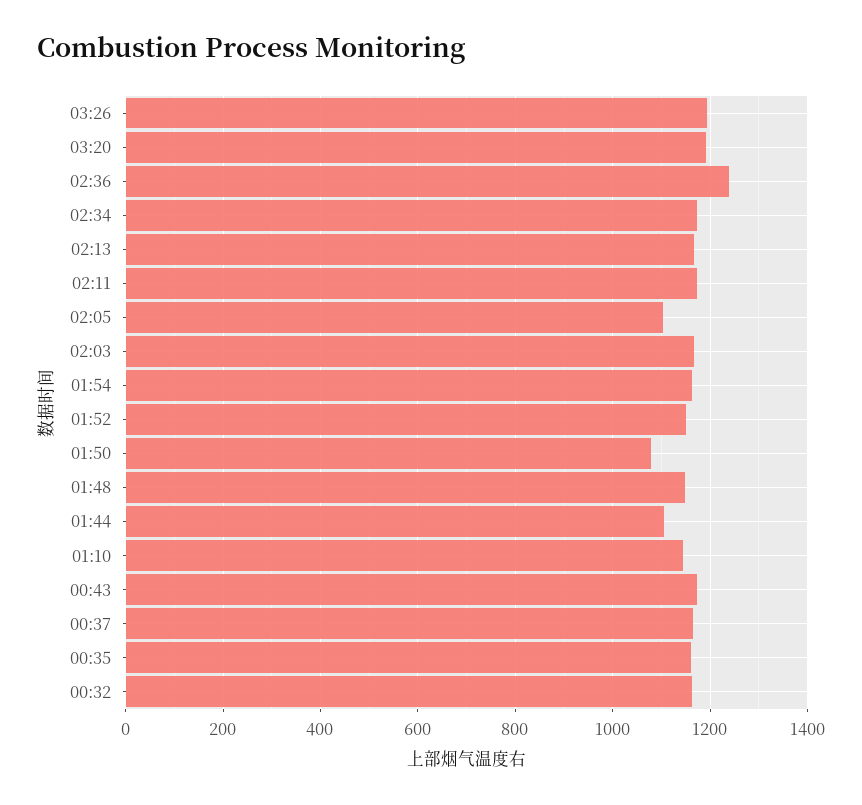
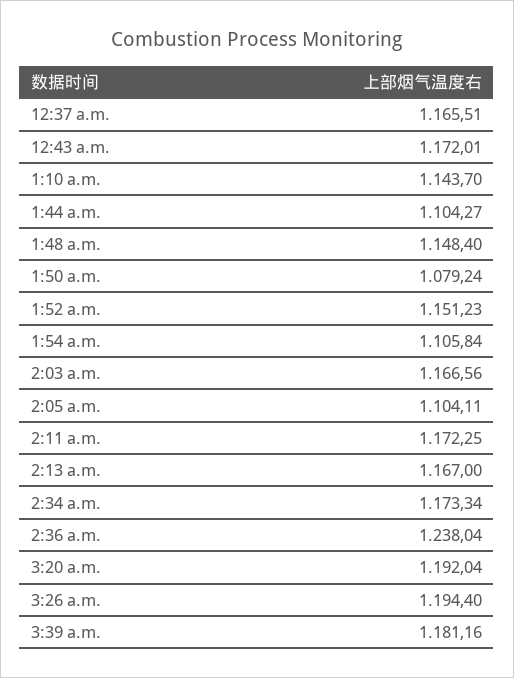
01:54: 1160 -> 1105.84
00:35: 1160 -> none
00:32: 1160 -> none
3:39 a.m.: none -> 1181.16

